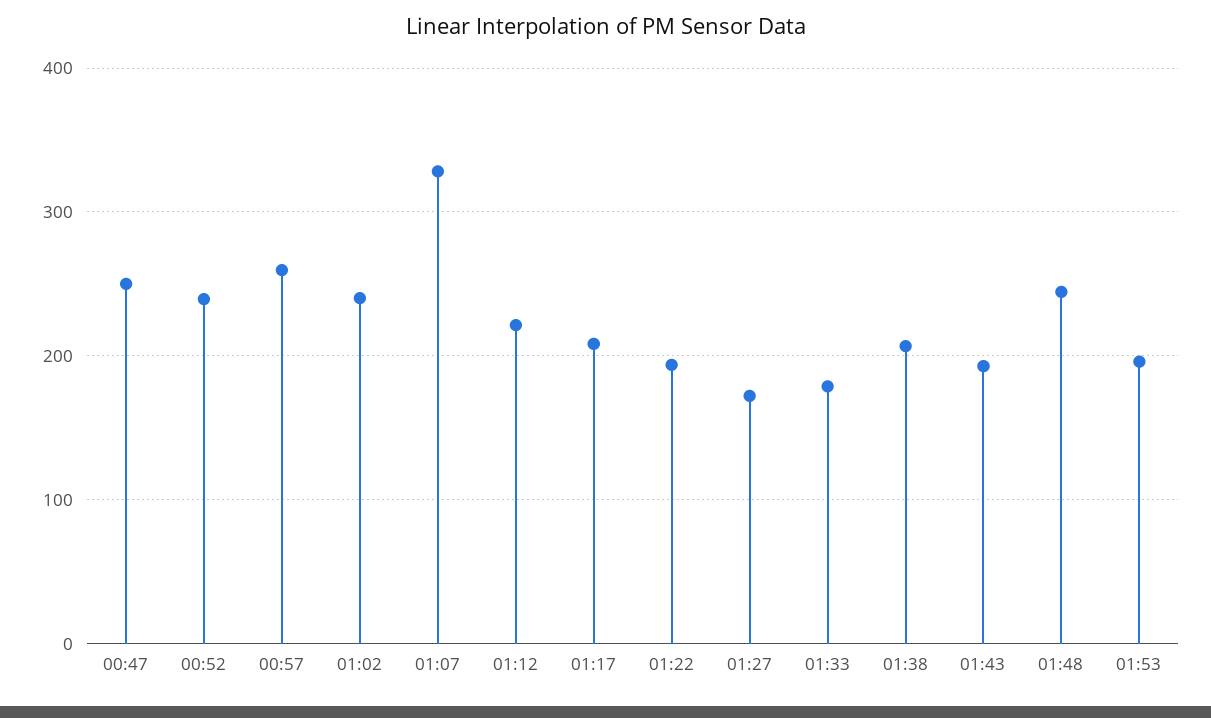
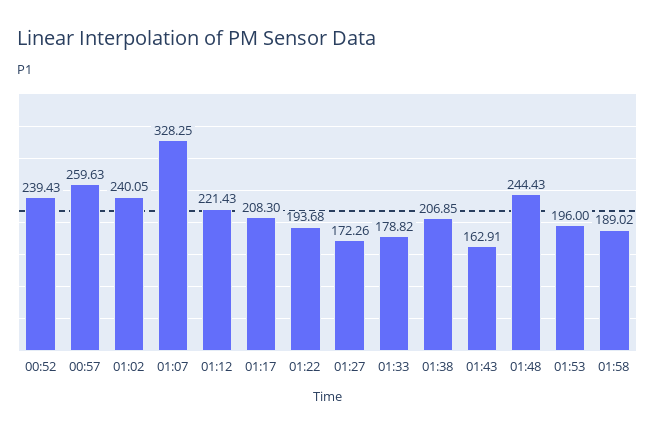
00:47: 250 -> none
01:43: 190 -> 162.91
01:58: none -> 189.02

